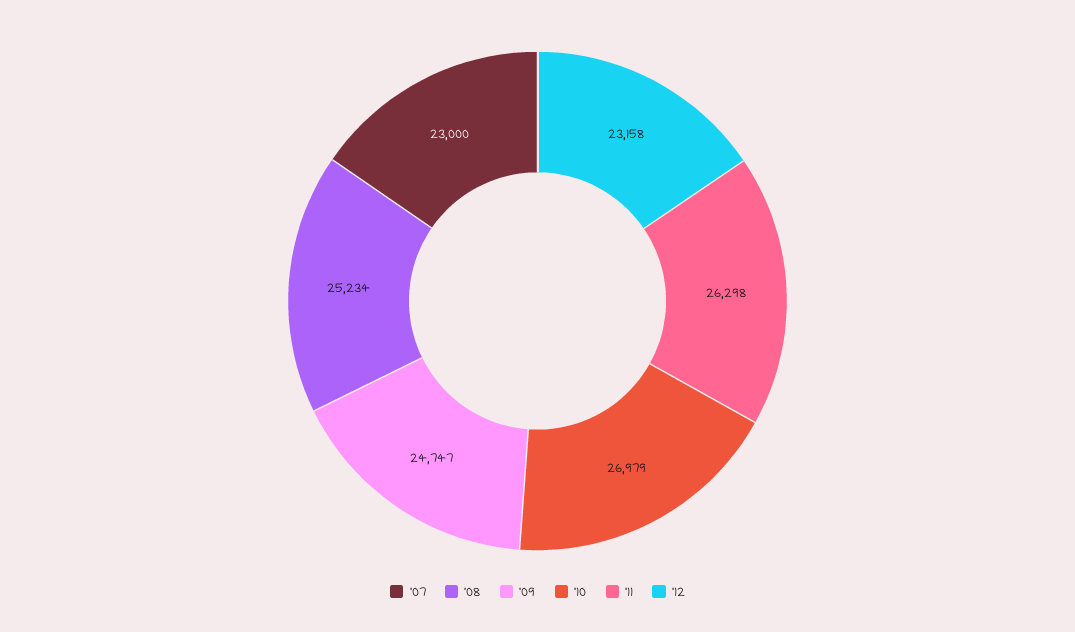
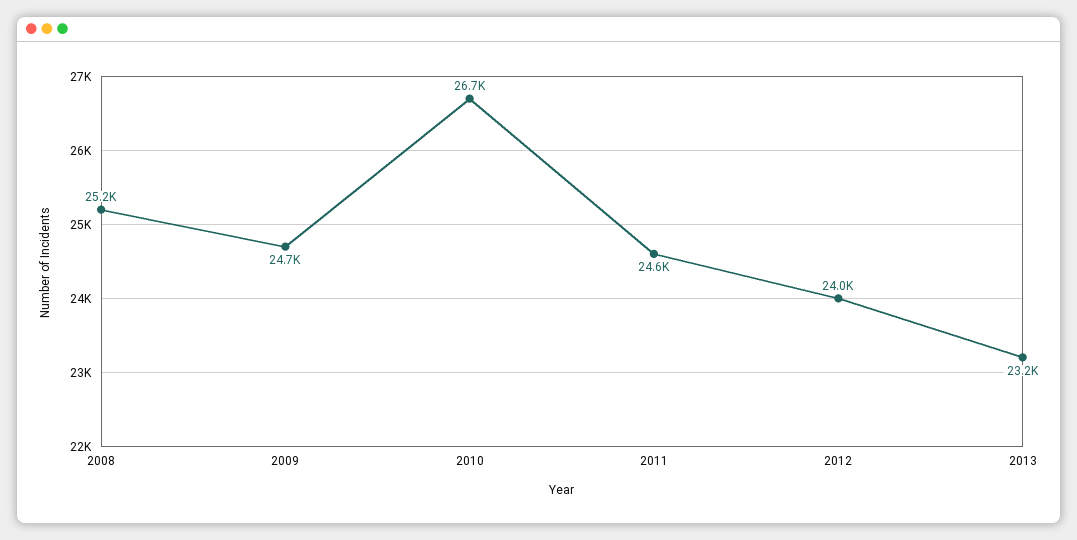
'07: 23000 -> none
'10: 26979 -> 26700
'11: 26298 -> 24600
'12: 23158 -> 24000
2013: none -> 23200

